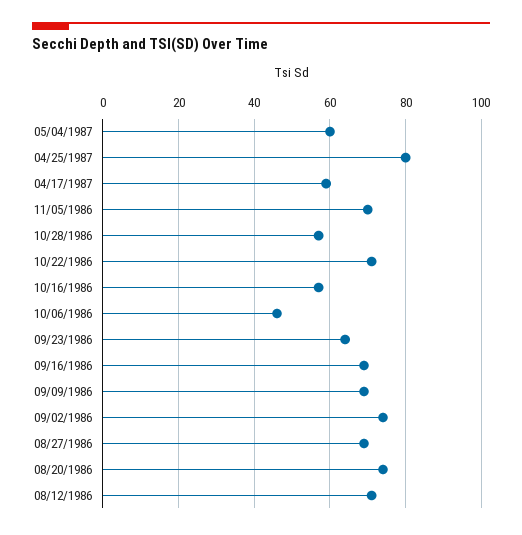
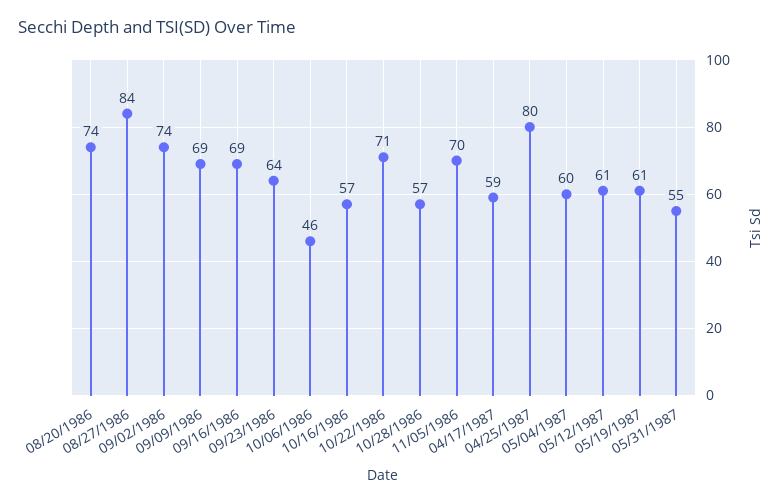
08/27/1986: 70 -> 84
08/12/1986: 70 -> none
05/12/1987: none -> 61
05/19/1987: none -> 61
05/31/1987: none -> 55

